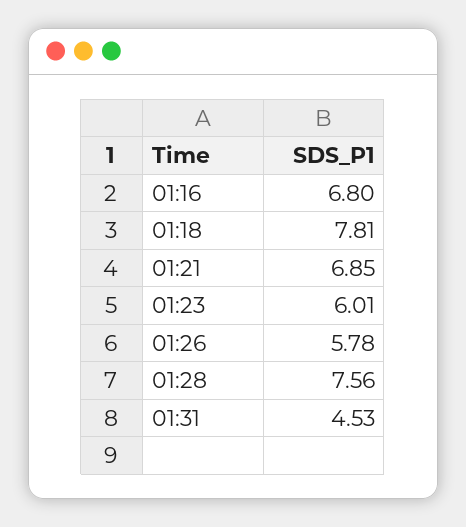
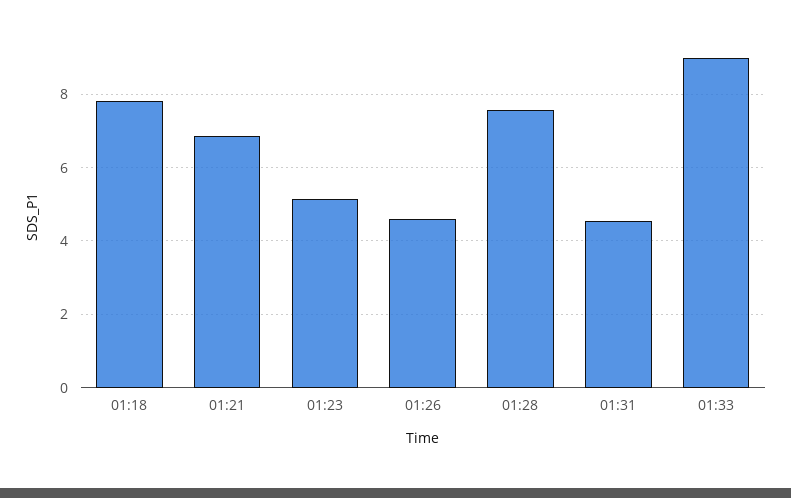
01:16: 6.8 -> none
01:23: 6.01 -> 5.2
01:26: 5.78 -> 4.6
01:33: none -> 9

